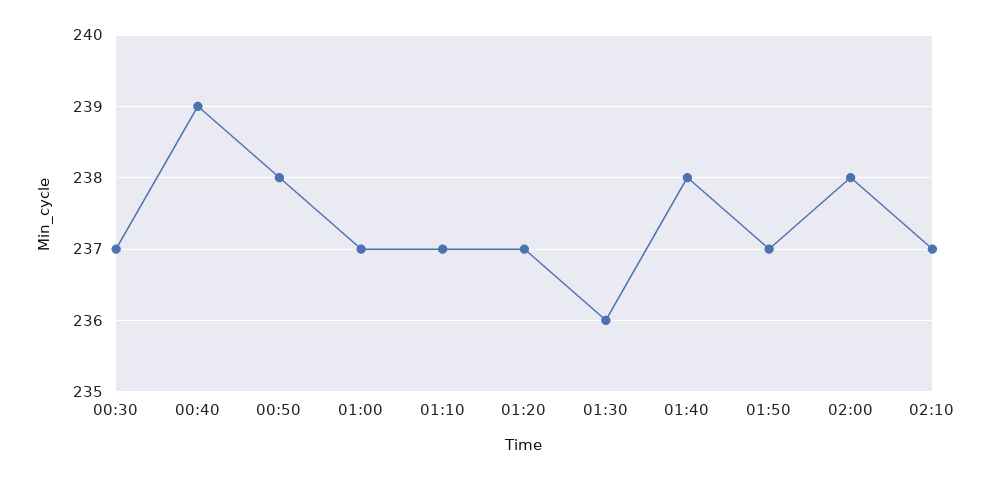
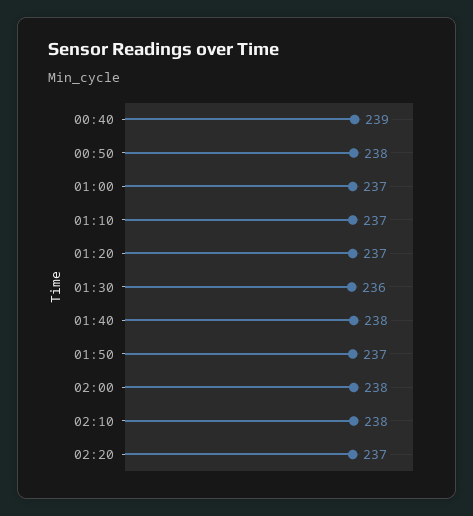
00:30: 237 -> none
02:10: 237 -> 238
02:20: none -> 237

